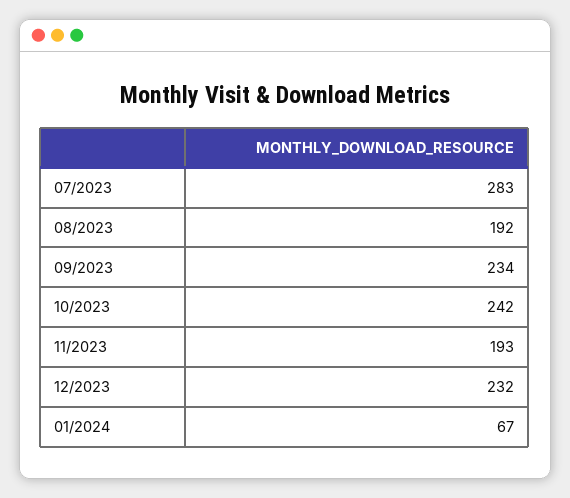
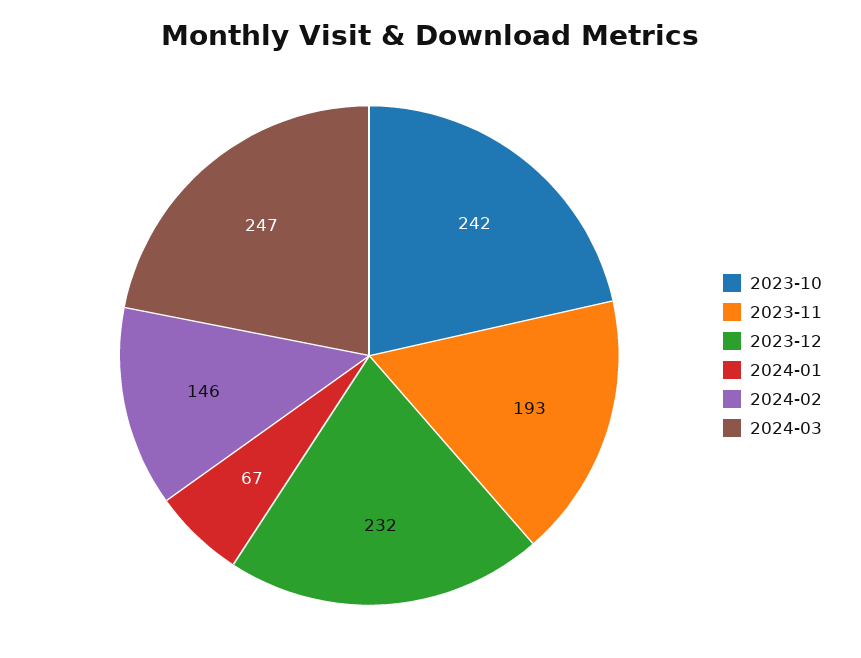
07/2023: 283 -> none
08/2023: 192 -> none
09/2023: 234 -> none
2024-02: none -> 146
2024-03: none -> 247

